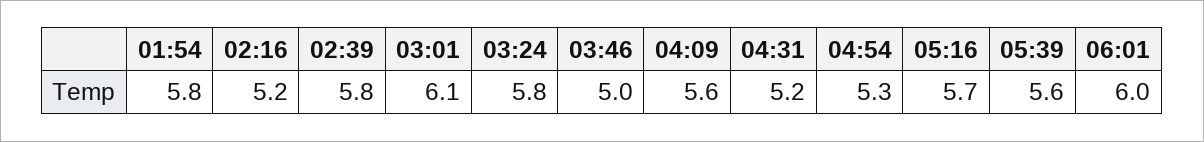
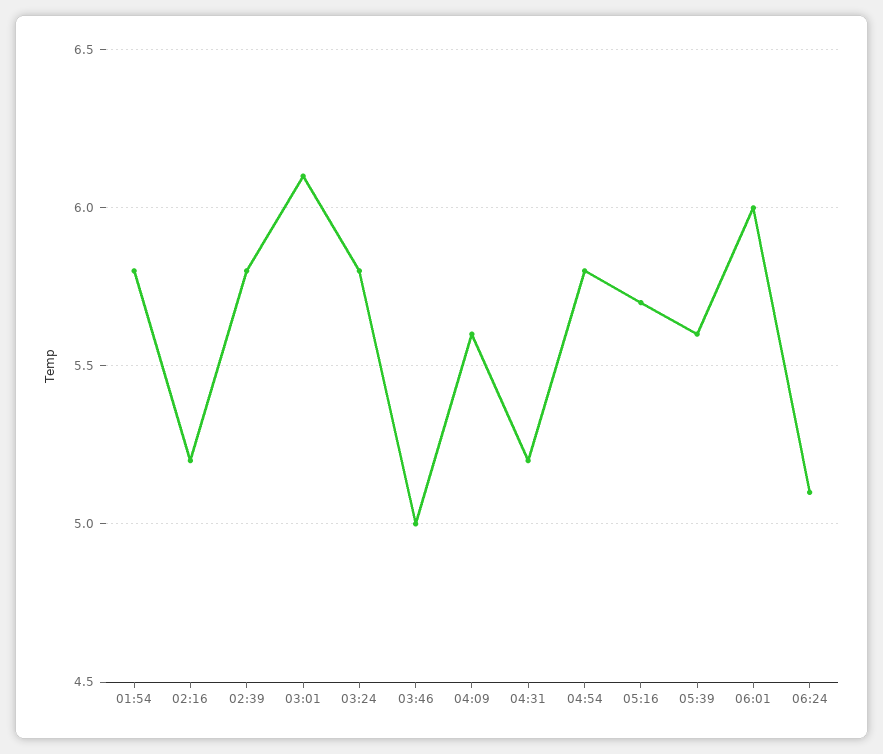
04:54: 5.3 -> 5.8
06:24: none -> 5.1

